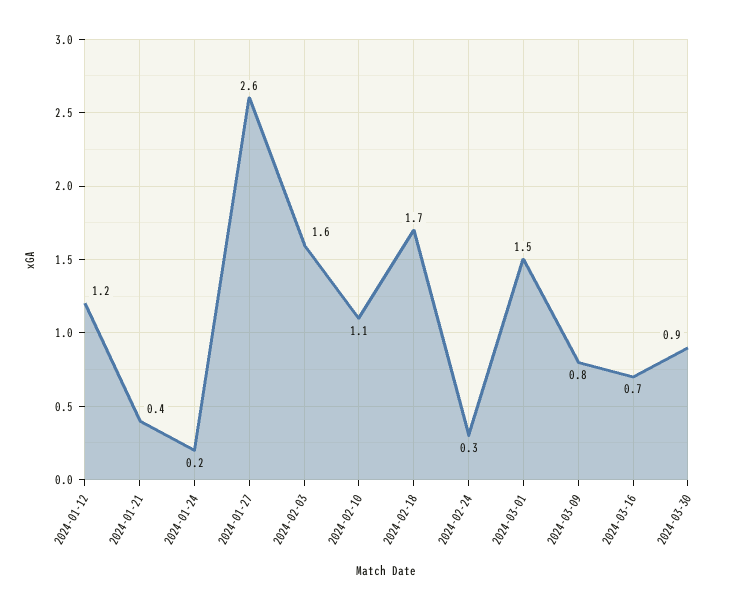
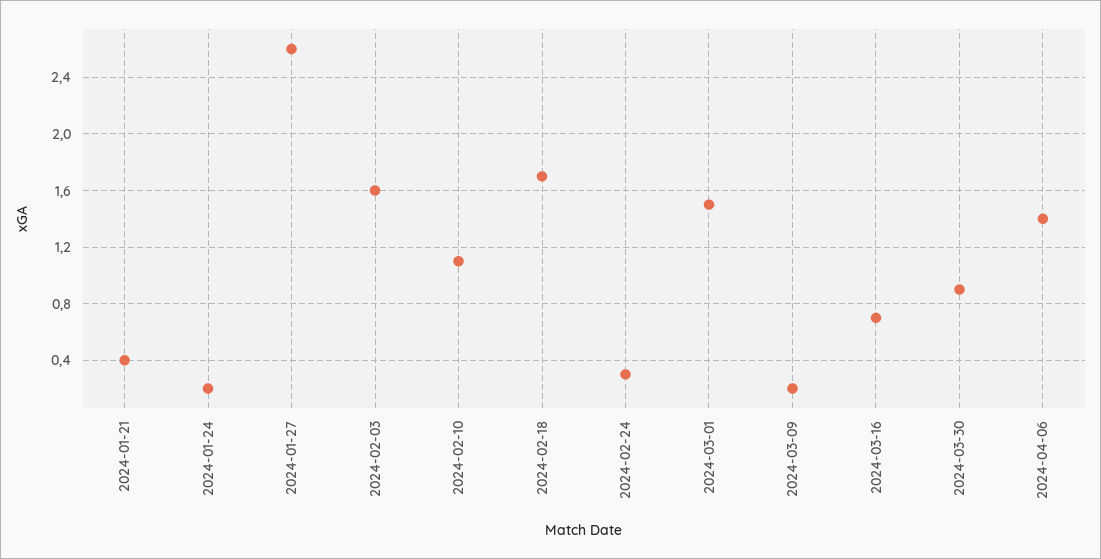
2024-01-12: 1.2 -> none
2024-03-09: 0.8 -> 0.2
2024-04-06: none -> 1.4

